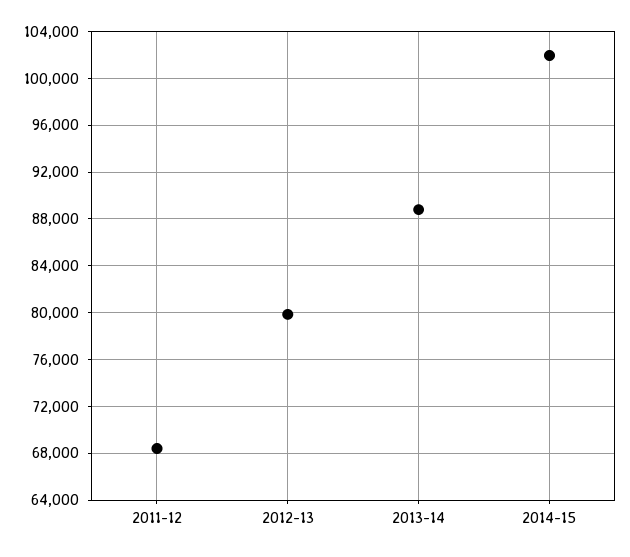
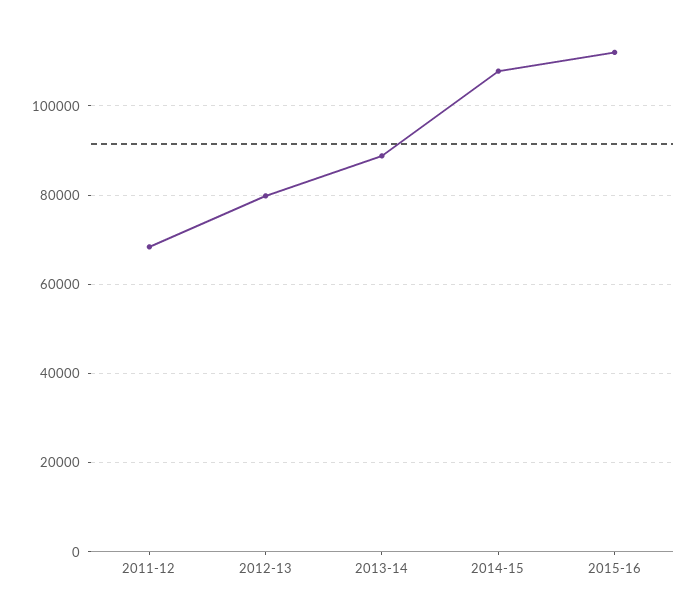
2014-15: 102000 -> 108000
2015-16: none -> 112000

